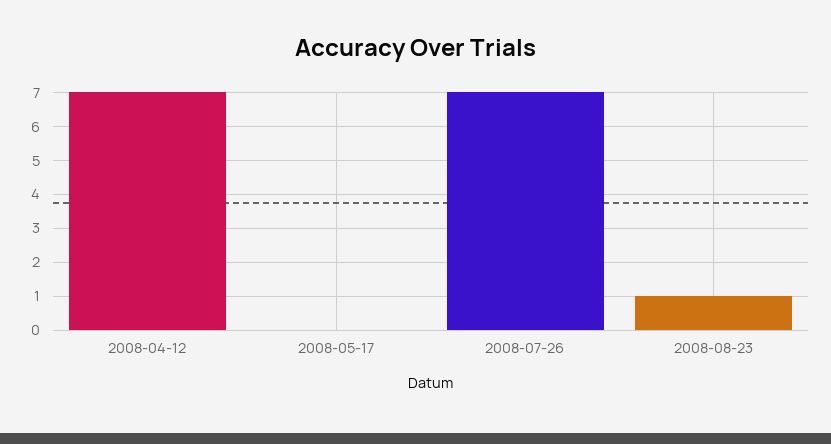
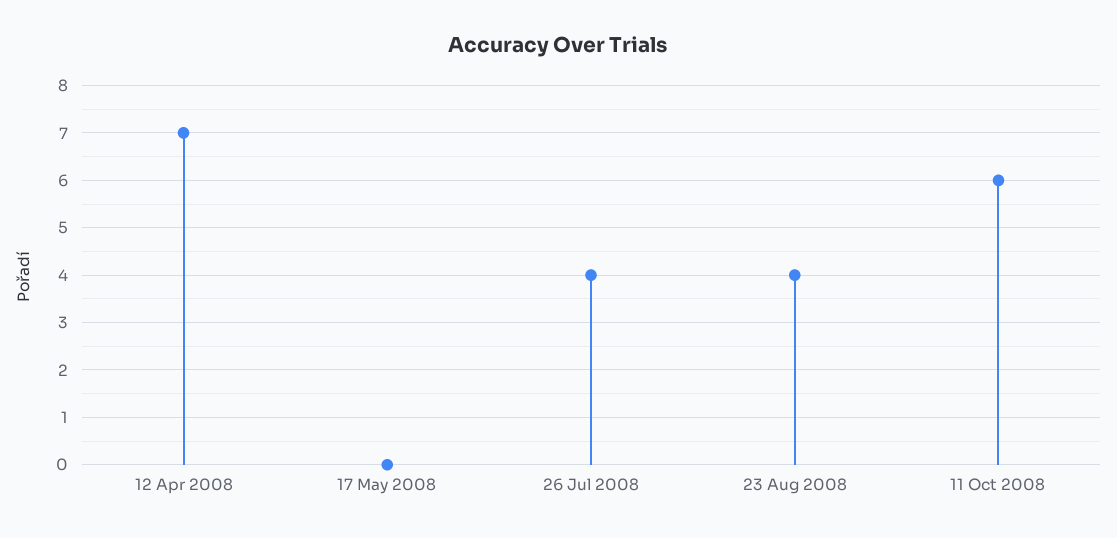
2008-07-26: 7 -> 4
2008-08-23: 1 -> 4
11 Oct 2008: none -> 6

